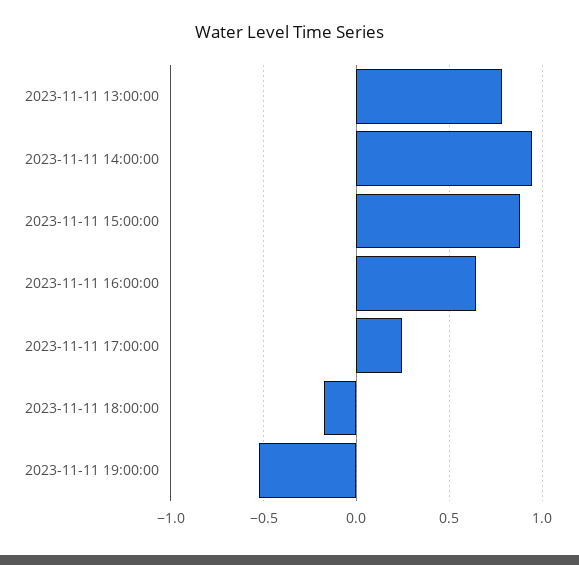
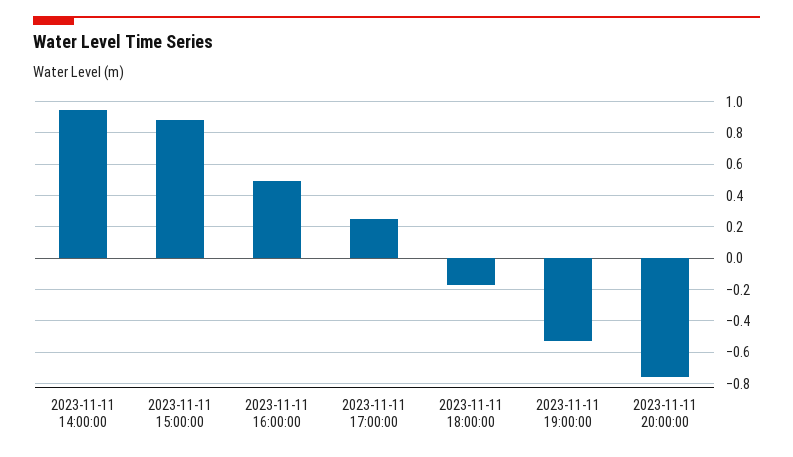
2023-11-11 13:00:00: 0.8 -> none
2023-11-11 16:00:00: 0.65 -> 0.5
2023-11-11 20:00:00: none -> -0.75

